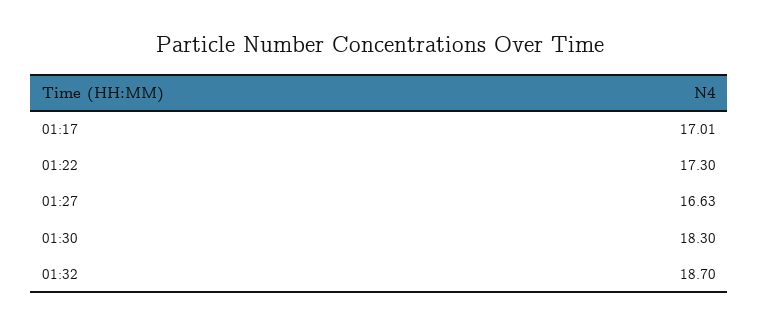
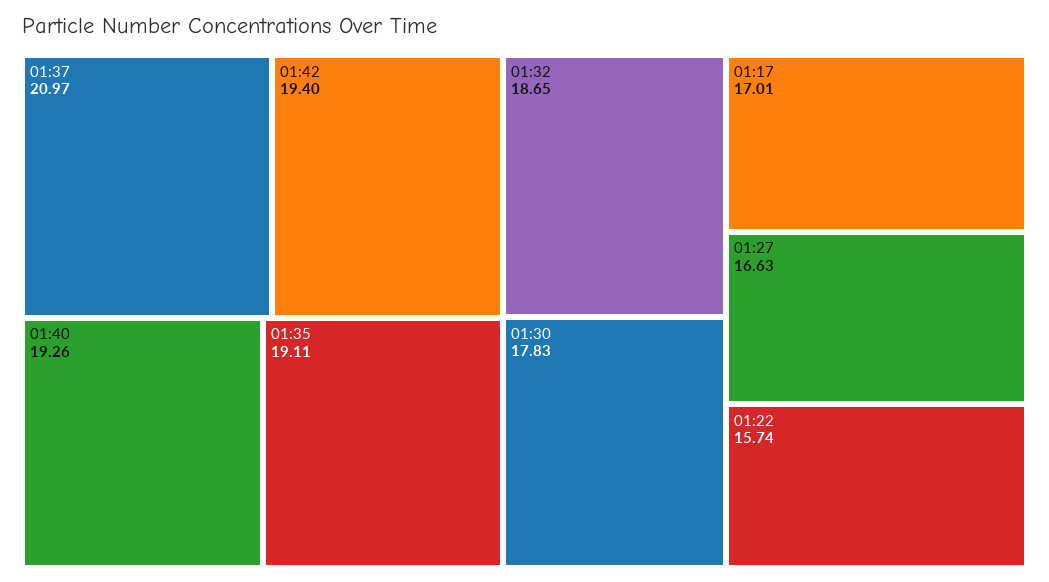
01:22: 17.3 -> 15.74
01:30: 18.3 -> 17.83
01:32: 18.7 -> 18.65
01:37: none -> 20.97
01:42: none -> 19.4
01:40: none -> 19.26
01:35: none -> 19.11

